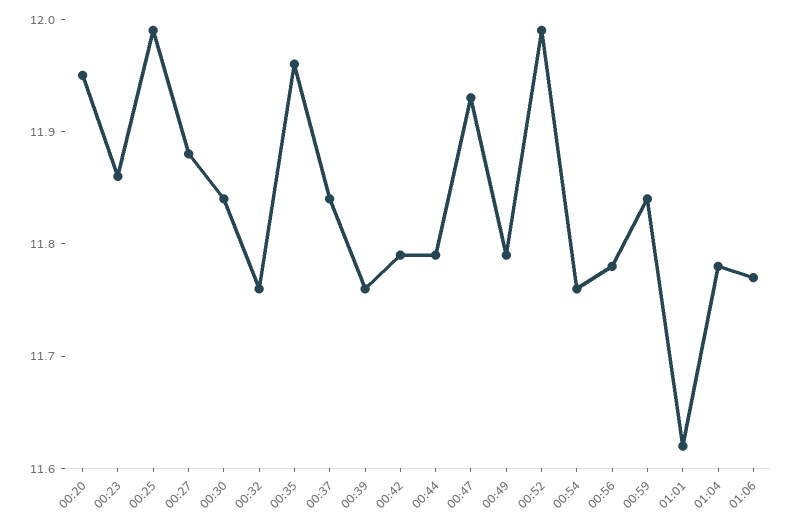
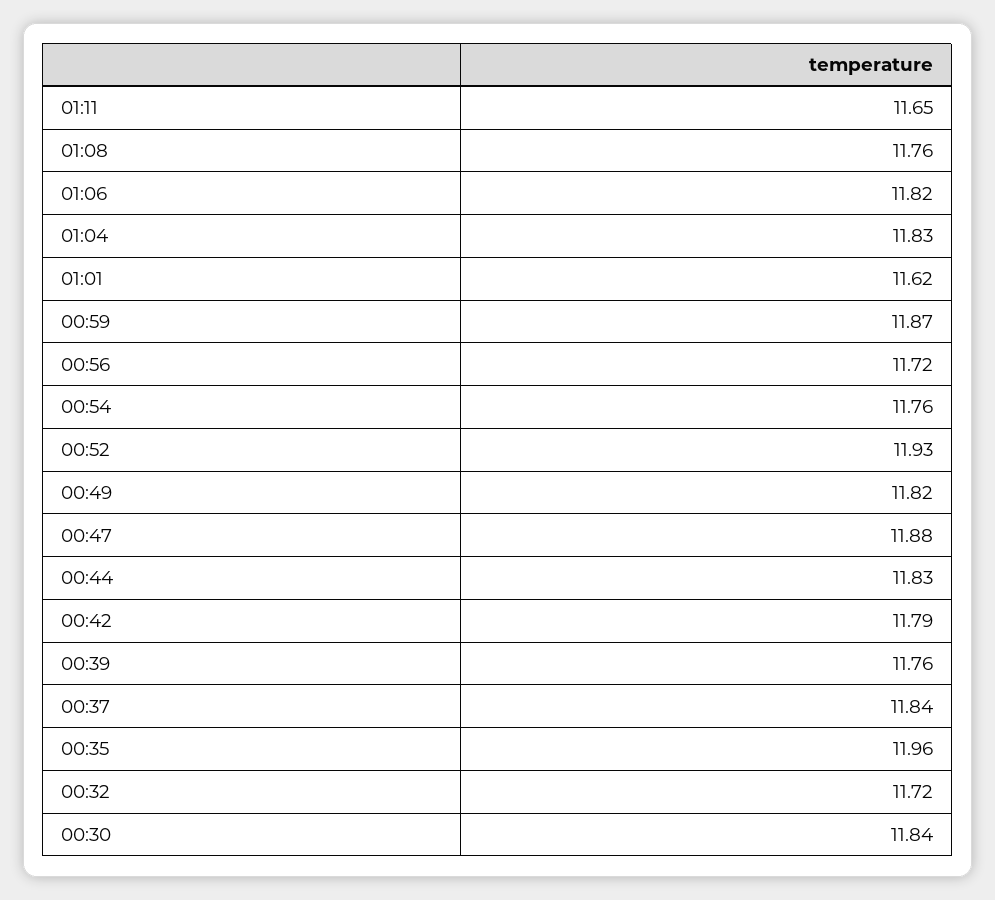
00:20: 11.95 -> none
00:23: 11.86 -> none
00:25: 11.99 -> none
00:27: 11.88 -> none
00:32: 11.76 -> 11.72
00:44: 11.79 -> 11.83
00:47: 11.93 -> 11.88
00:49: 11.79 -> 11.82
00:52: 11.99 -> 11.93
00:56: 11.78 -> 11.72
00:59: 11.84 -> 11.87
01:04: 11.78 -> 11.83
01:06: 11.77 -> 11.82
01:11: none -> 11.65
01:08: none -> 11.76

